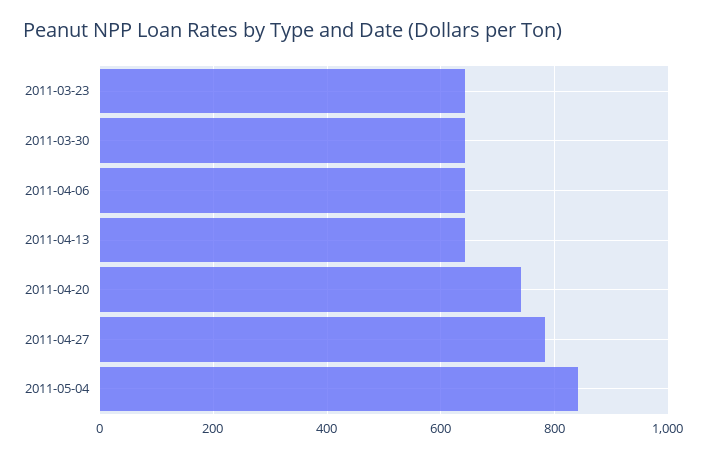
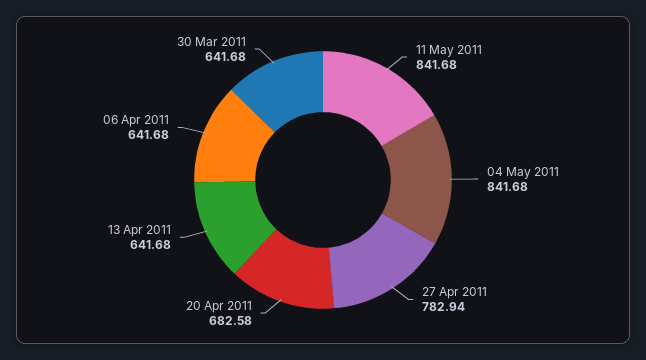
2011-03-23: 640 -> none
2011-04-20: 740 -> 682.58
11 May 2011: none -> 841.68

